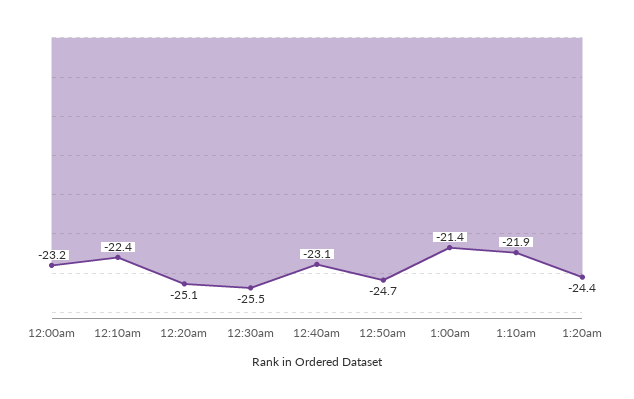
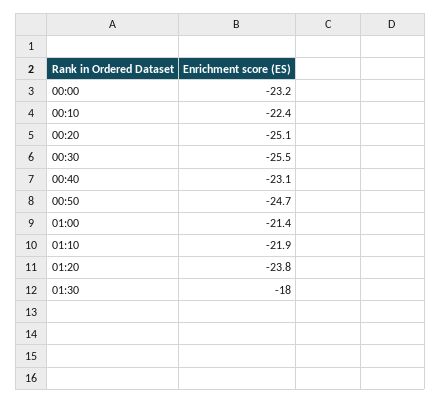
1:20am: -24.4 -> -23.8
01:30: none -> -18

